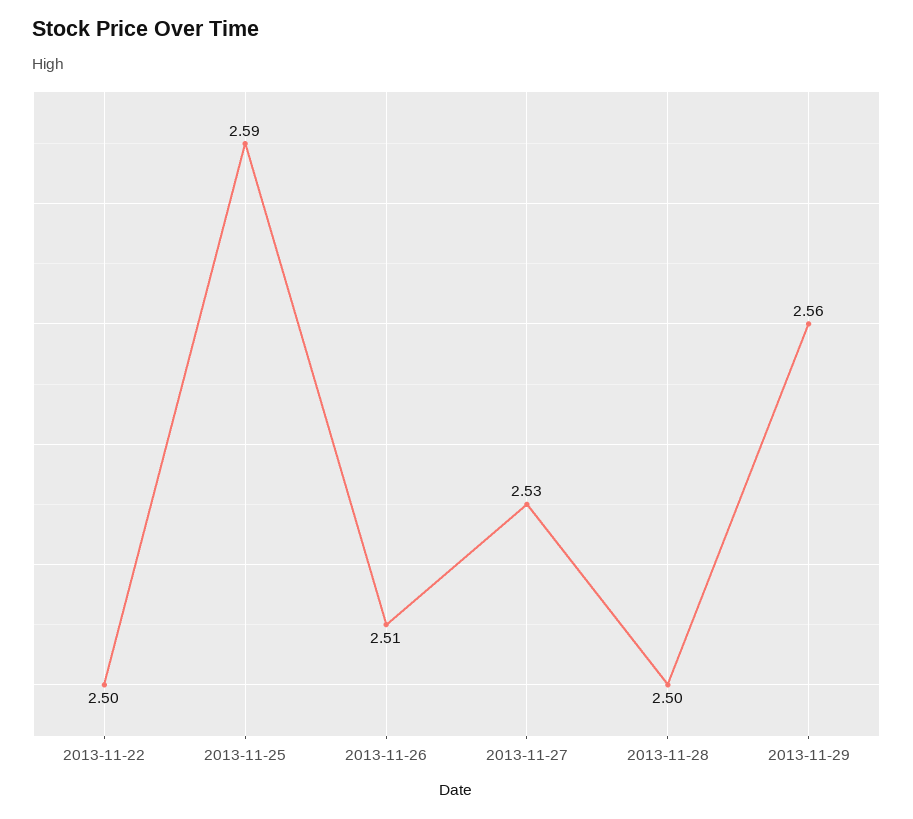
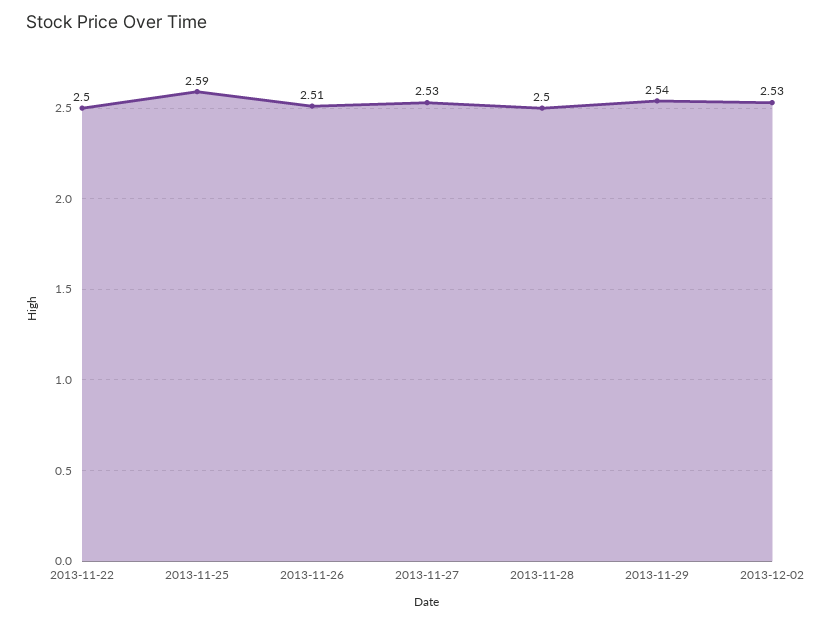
2013-11-29: 2.56 -> 2.54
2013-12-02: none -> 2.53

